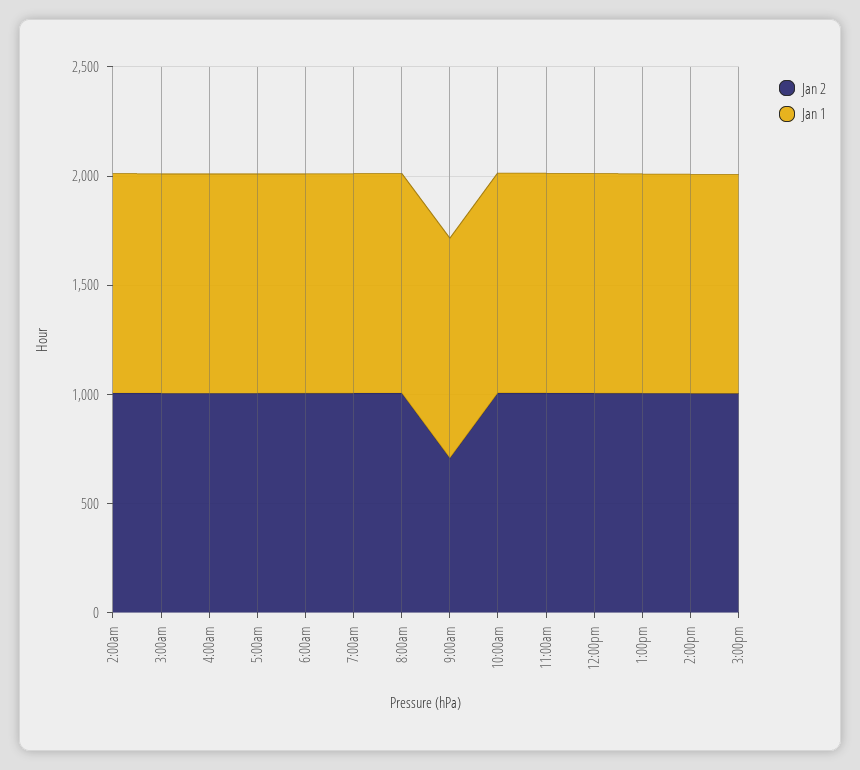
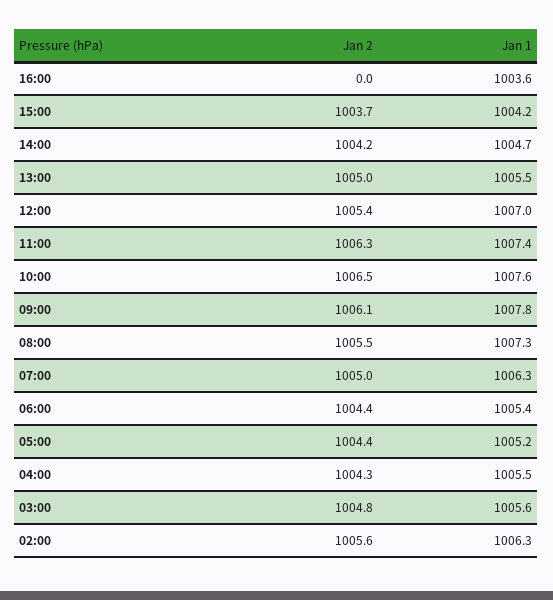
Jan 2, 9:00am: 700 -> 1006.1
Jan 2, 16:00: none -> 0
Jan 1, 16:00: none -> 1003.6

